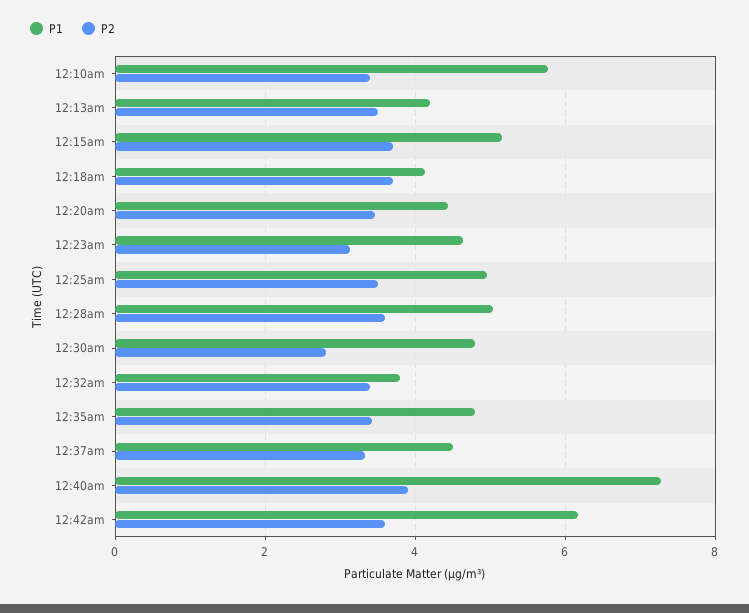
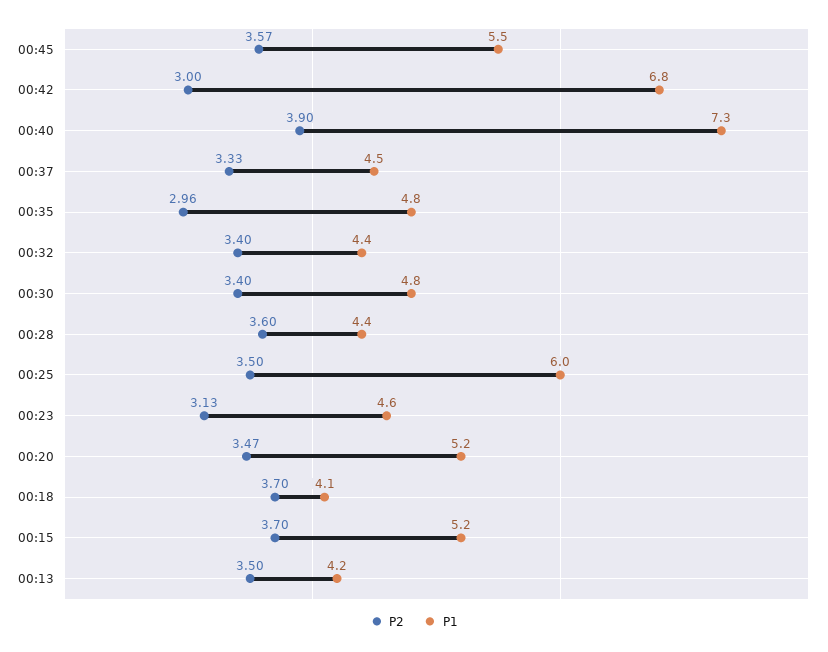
P1, 12:10am: 5.8 -> none
P2, 12:10am: 3.4 -> none
P1, 12:20am: 4.4 -> 5.2
P1, 12:25am: 5 -> 6
P1, 12:28am: 5 -> 4.4
P2, 12:30am: 2.8 -> 3.4
P1, 12:32am: 3.8 -> 4.4
P2, 12:35am: 3.4 -> 2.96
P1, 12:42am: 6.2 -> 6.8
P2, 12:42am: 3.6 -> 3
P2, 00:45: none -> 3.57
P1, 00:45: none -> 5.5

